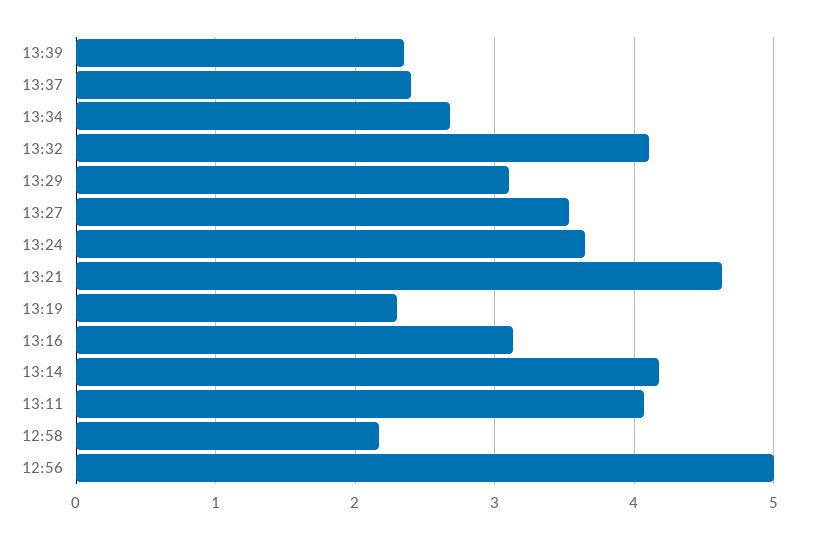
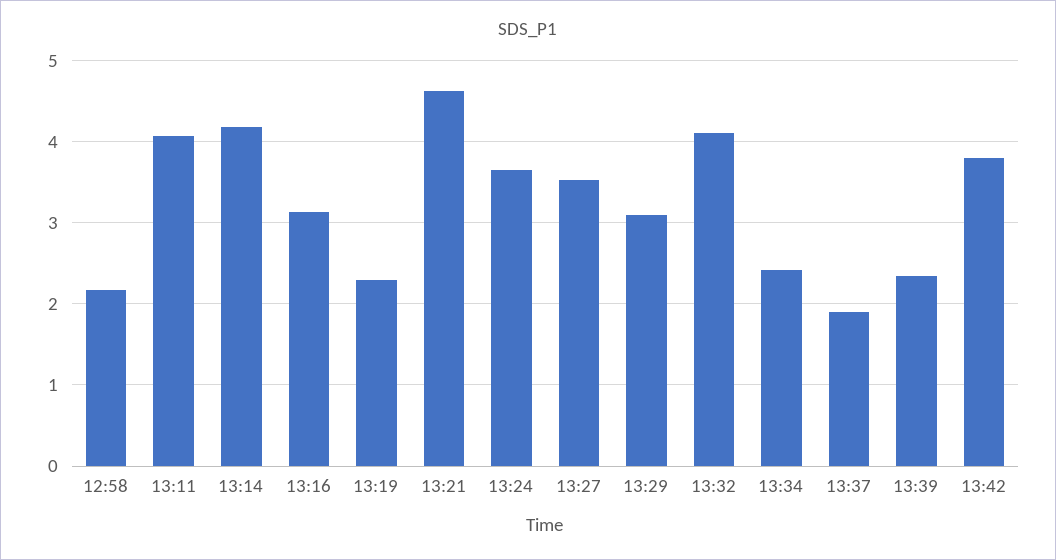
13:37: 2.4 -> 1.9
13:34: 2.7 -> 2.4
12:56: 5 -> none
13:42: none -> 3.8

